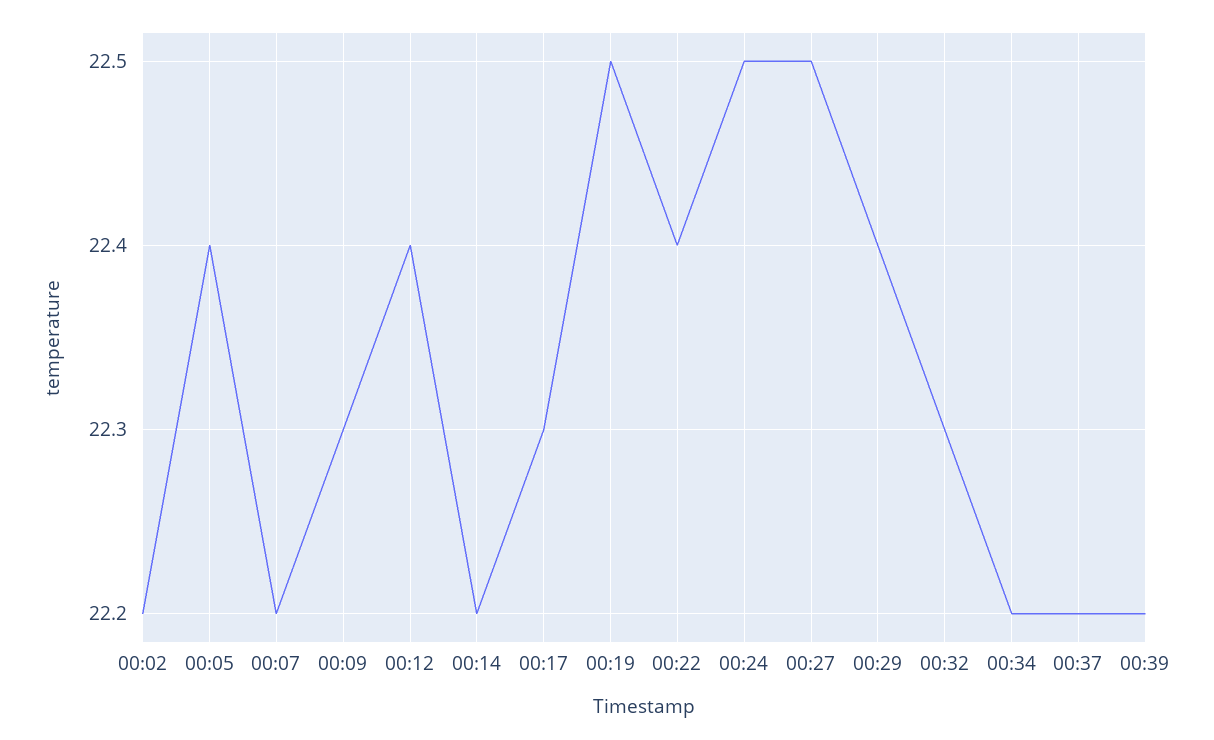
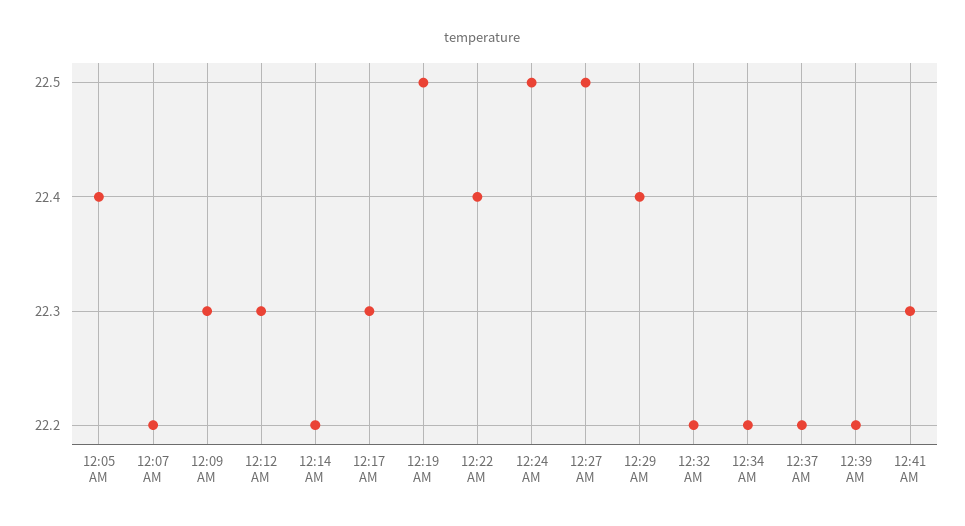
00:02: 22.2 -> none
00:12: 22.4 -> 22.3
00:32: 22.3 -> 22.2
12:41 AM: none -> 22.3

